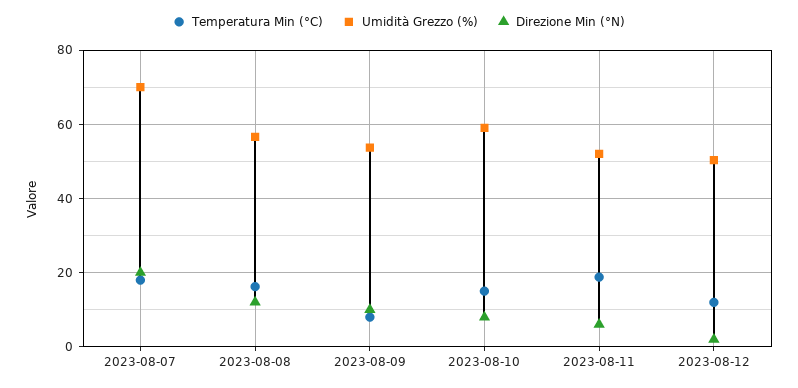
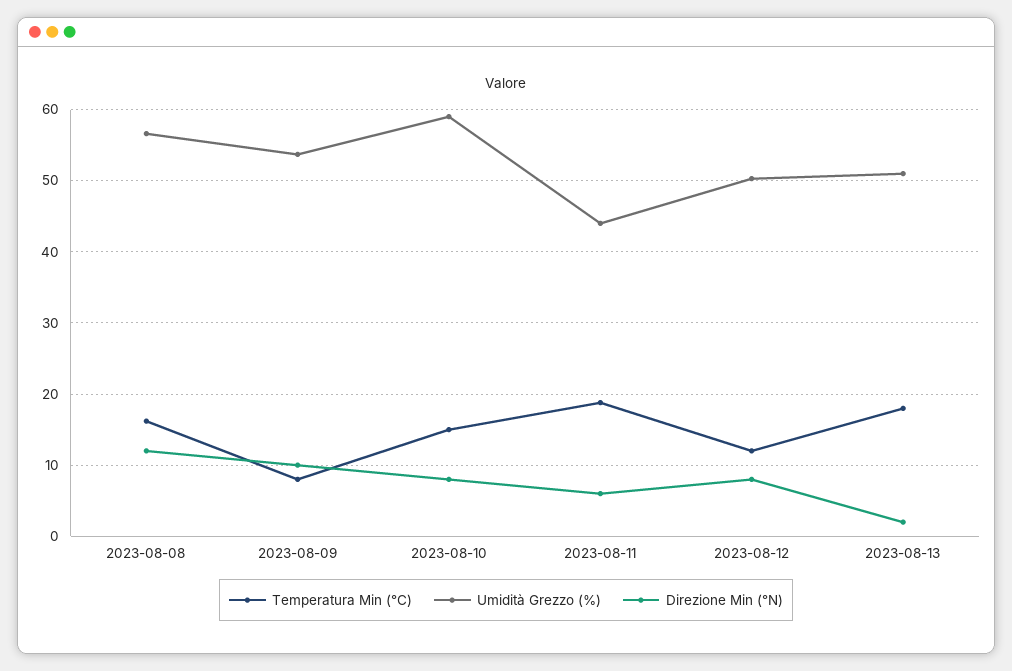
Temperatura Min (°C), 2023-08-07: 18 -> none
Umidità Grezzo (%), 2023-08-07: 70 -> none
Direzione Min (°N), 2023-08-07: 20 -> none
Umidità Grezzo (%), 2023-08-11: 52 -> 44
Direzione Min (°N), 2023-08-12: 2 -> 8
Temperatura Min (°C), 2023-08-13: none -> 18
Umidità Grezzo (%), 2023-08-13: none -> 51
Direzione Min (°N), 2023-08-13: none -> 2

